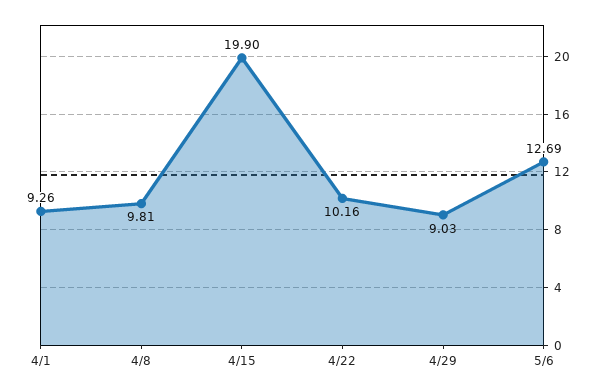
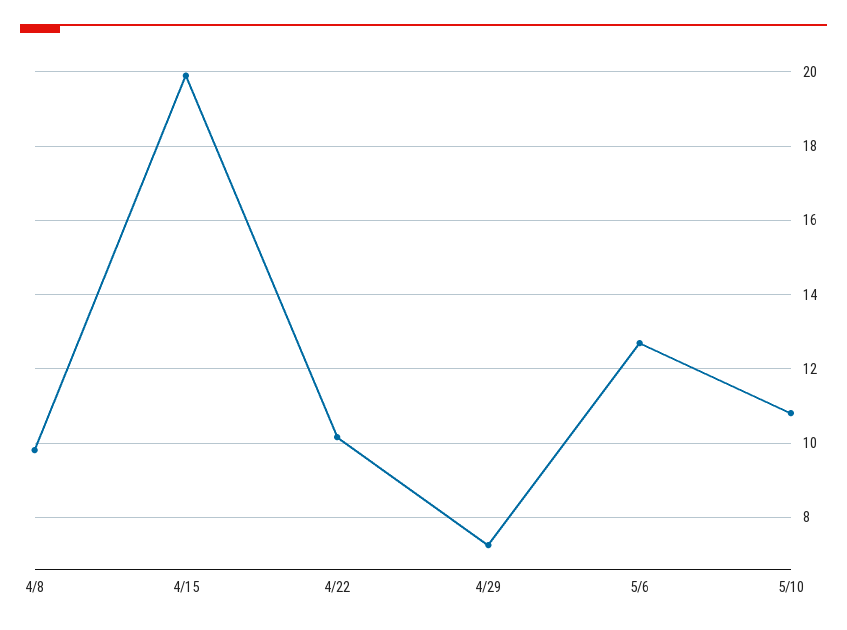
4/1: 9.26 -> none
4/29: 9.03 -> 7.2
5/10: none -> 10.8

